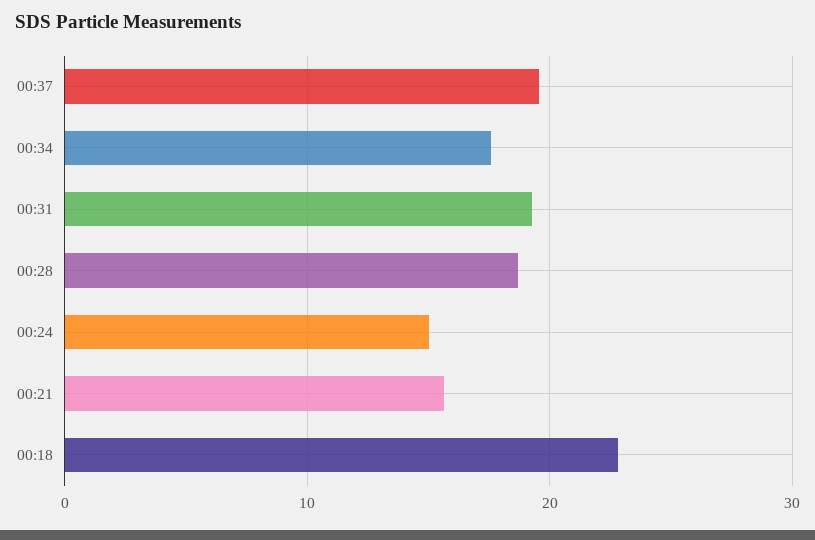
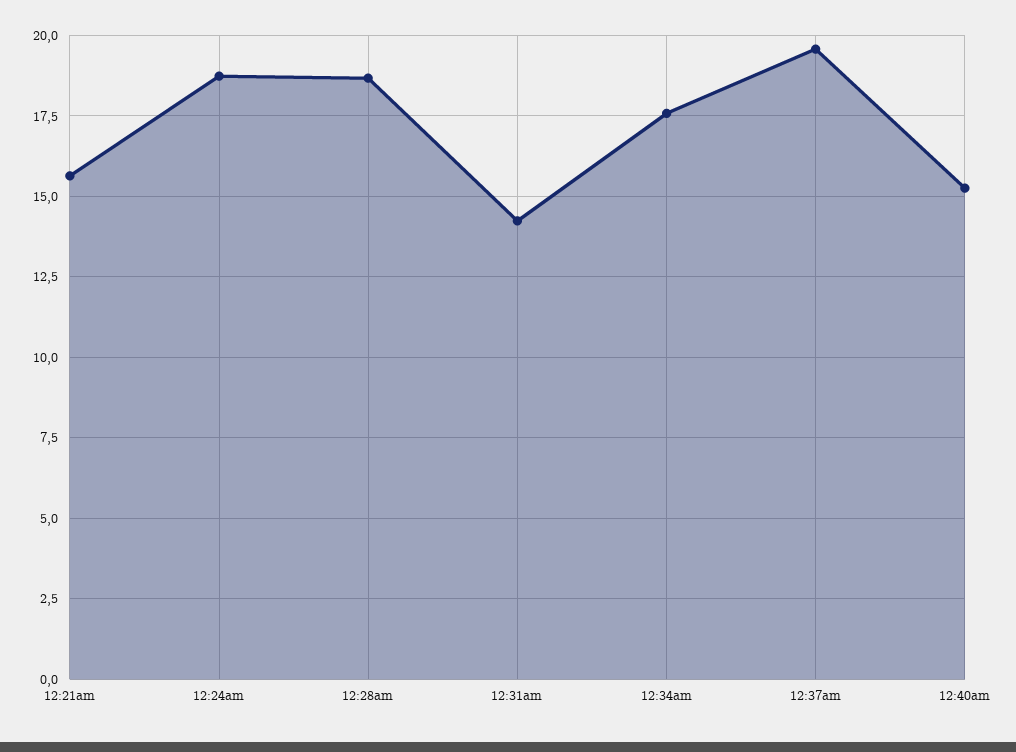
00:31: 19 -> 14.25
00:24: 15 -> 18.75
00:18: 23 -> none
12:40am: none -> 15.25

